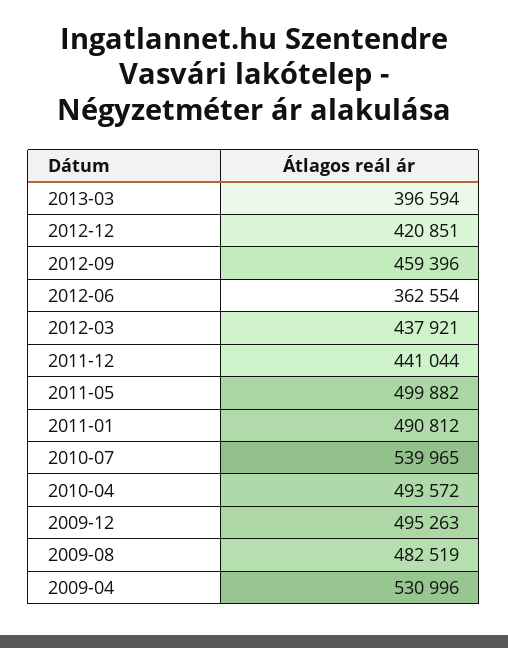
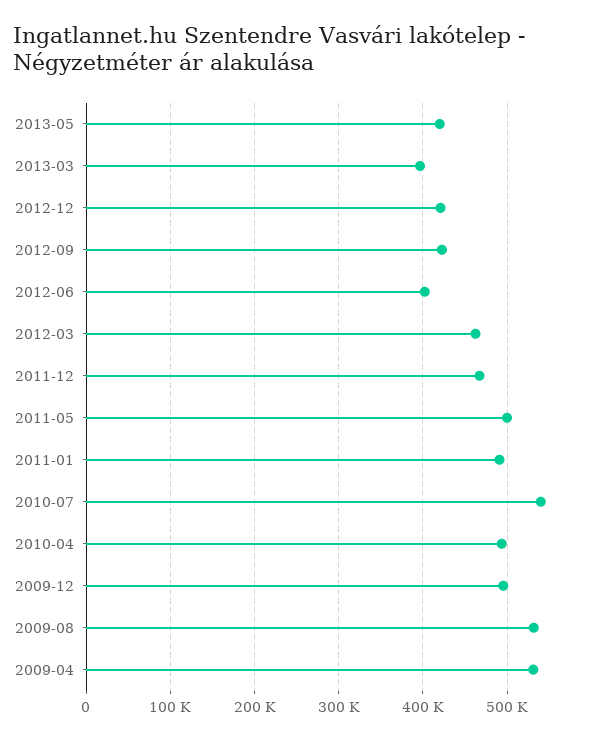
2012-09: 459396 -> 420000
2012-06: 362554 -> 400000
2012-03: 437921 -> 460000
2011-12: 441044 -> 470000
2009-08: 482519 -> 530000
2013-05: none -> 420000

